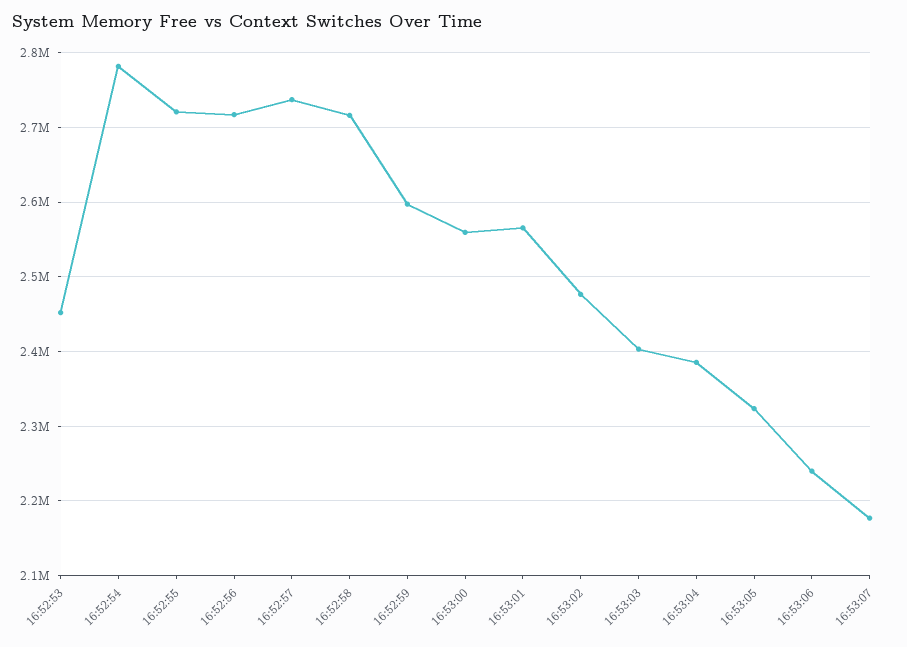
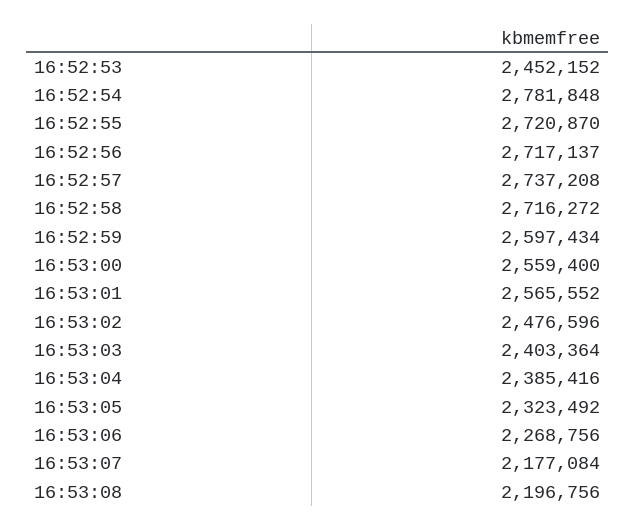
16:53:06: 2240000 -> 2268756
16:53:08: none -> 2196756

